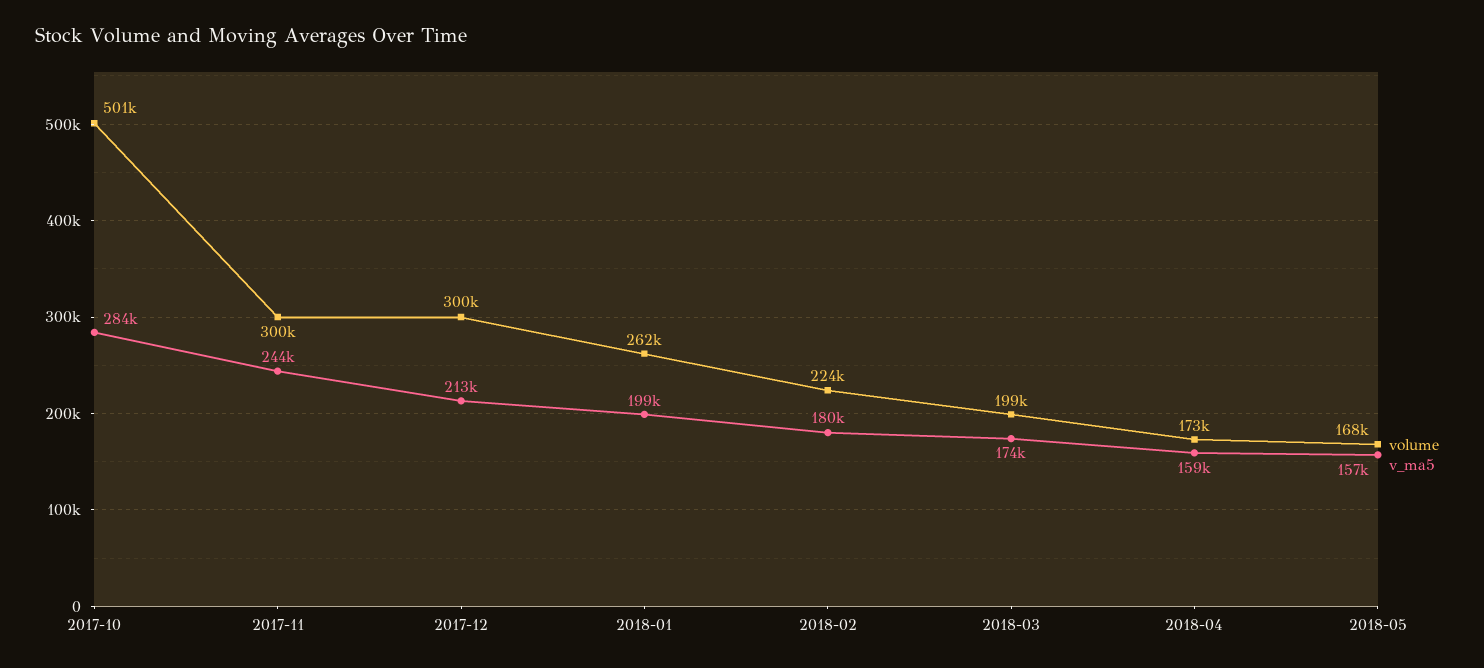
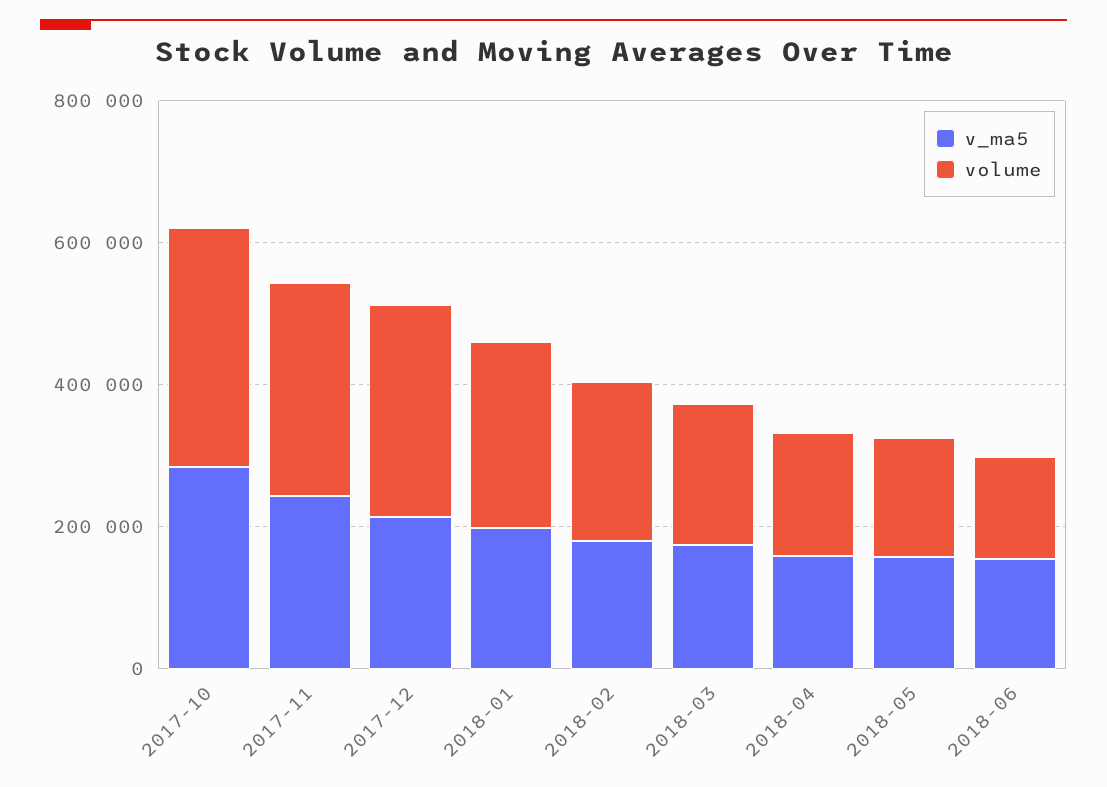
volume, 2017-10: 501000 -> 350000
v_ma5, 2018-06: none -> 150000
volume, 2018-06: none -> 150000

